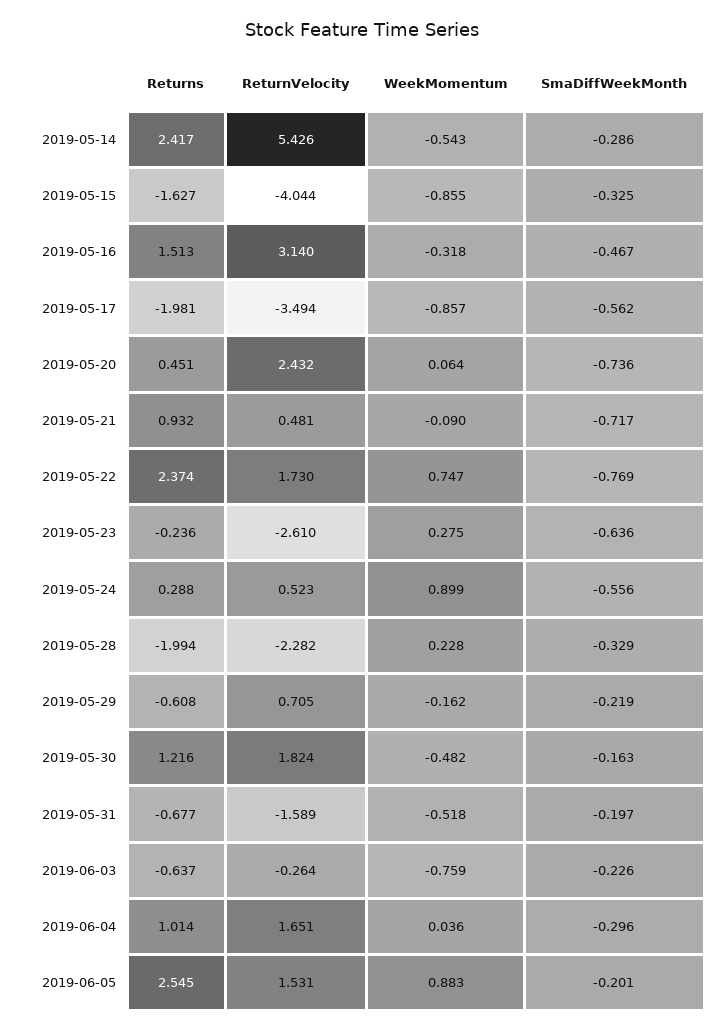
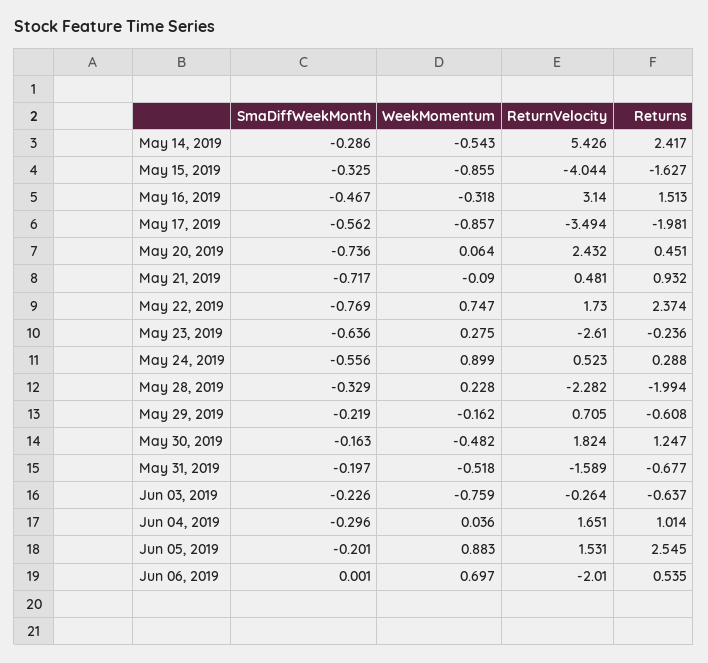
Returns, 2019-05-30: 1.216 -> 1.247
SmaDiffWeekMonth, Jun 06, 2019: none -> 0.001
WeekMomentum, Jun 06, 2019: none -> 0.697
ReturnVelocity, Jun 06, 2019: none -> -2.01
Returns, Jun 06, 2019: none -> 0.535

